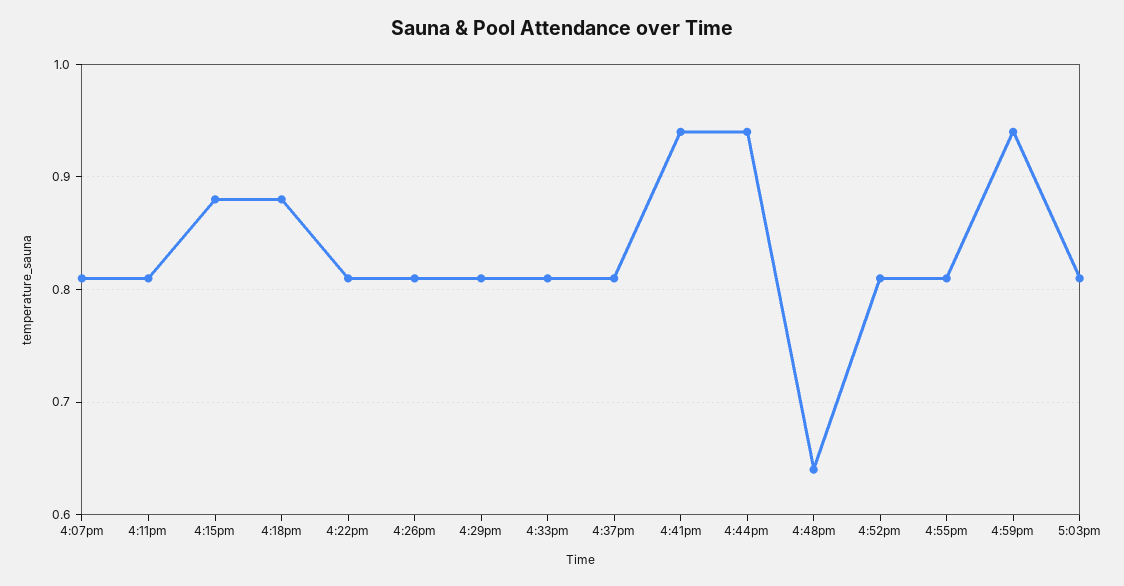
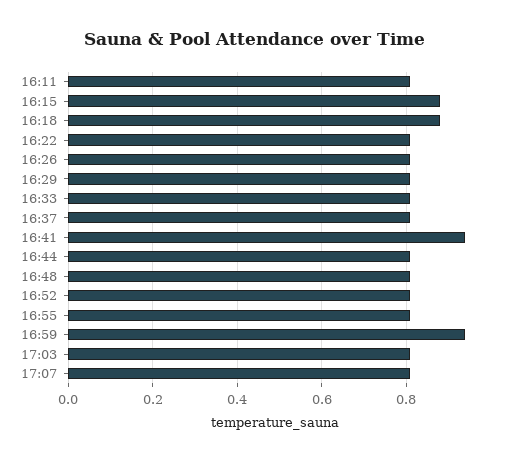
4:07pm: 0.81 -> none
4:44pm: 0.94 -> 0.8
4:48pm: 0.64 -> 0.8
17:07: none -> 0.8

